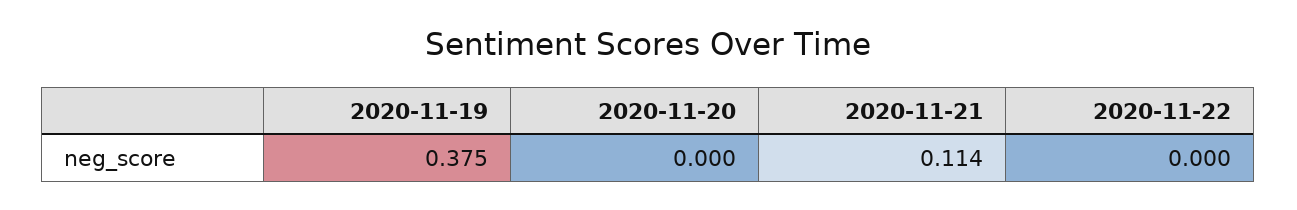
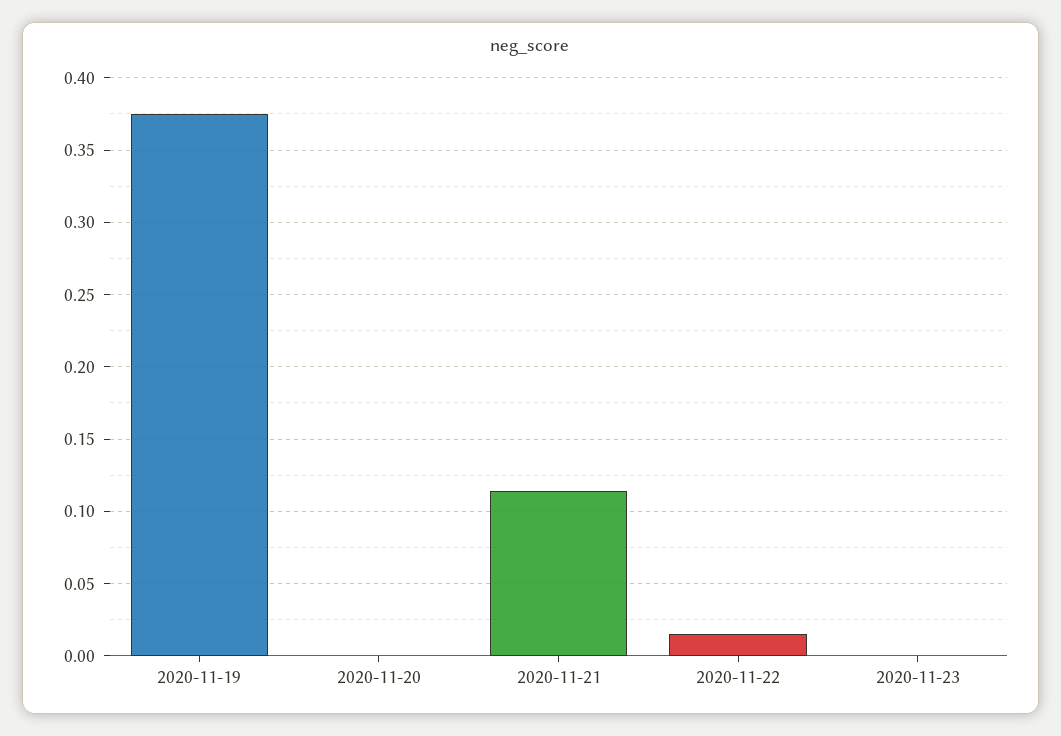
2020-11-22: 0 -> 0.015
2020-11-23: none -> 0

